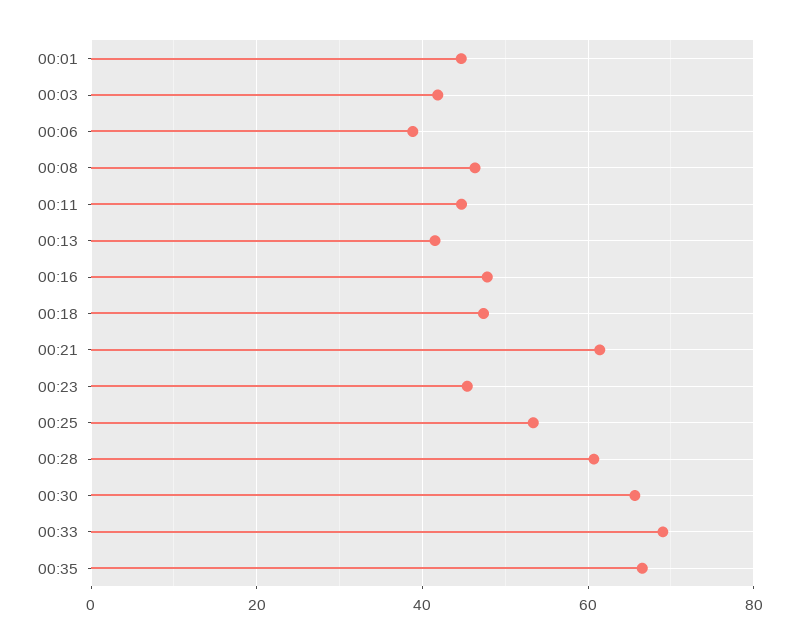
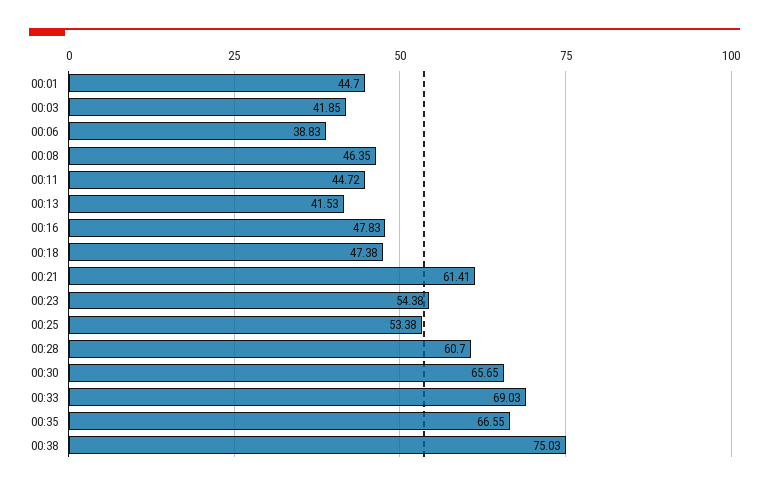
00:23: 46 -> 54.38
00:38: none -> 75.03

